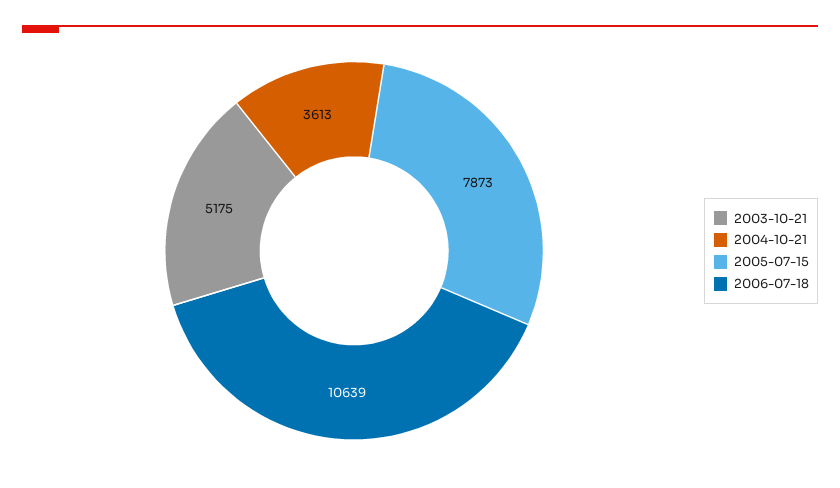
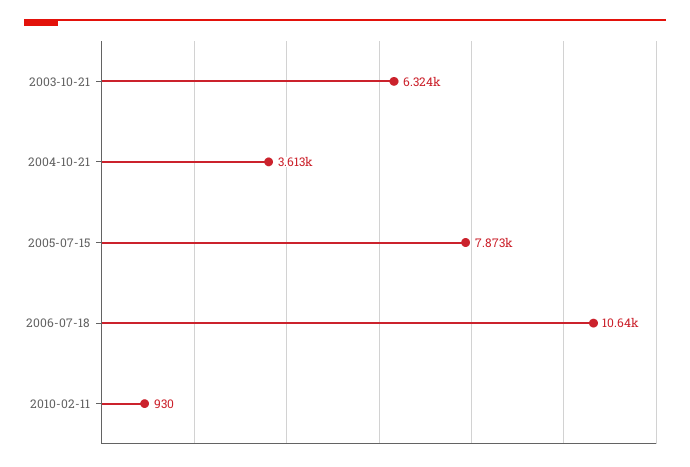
2003-10-21: 5175 -> 6324
2010-02-11: none -> 930

